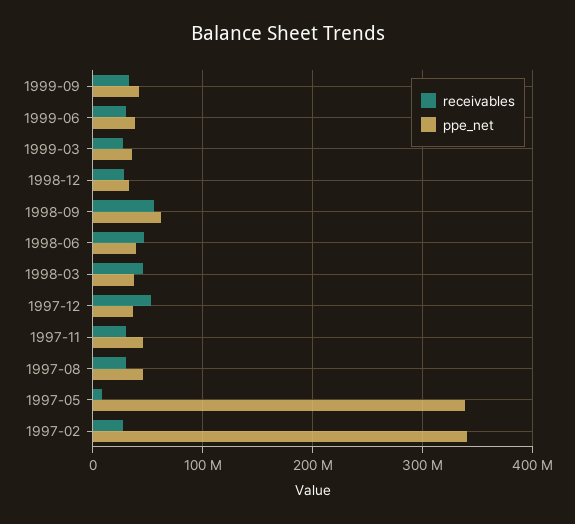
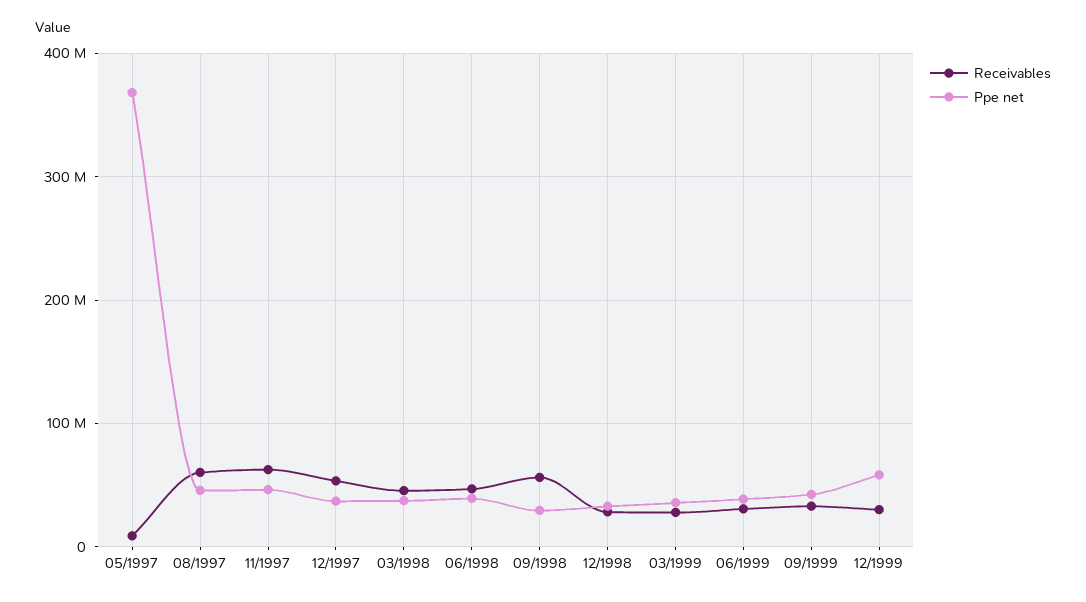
ppe_net, 1998-09: 60000000 -> 30000000
receivables, 1997-11: 30000000 -> 60000000
receivables, 1997-08: 30000000 -> 60000000
ppe_net, 1997-05: 340000000 -> 370000000
receivables, 1997-02: 30000000 -> none
ppe_net, 1997-02: 340000000 -> none
receivables, 12/1999: none -> 30000000
ppe_net, 12/1999: none -> 60000000

